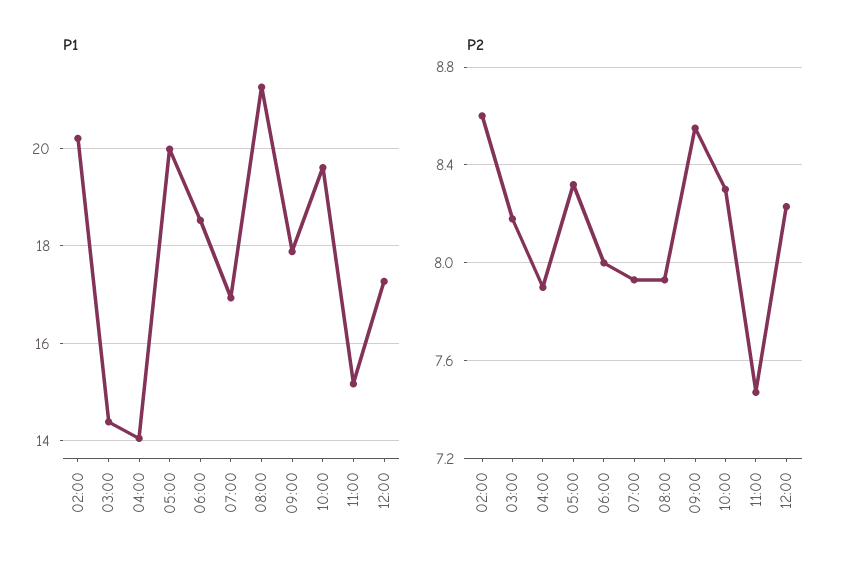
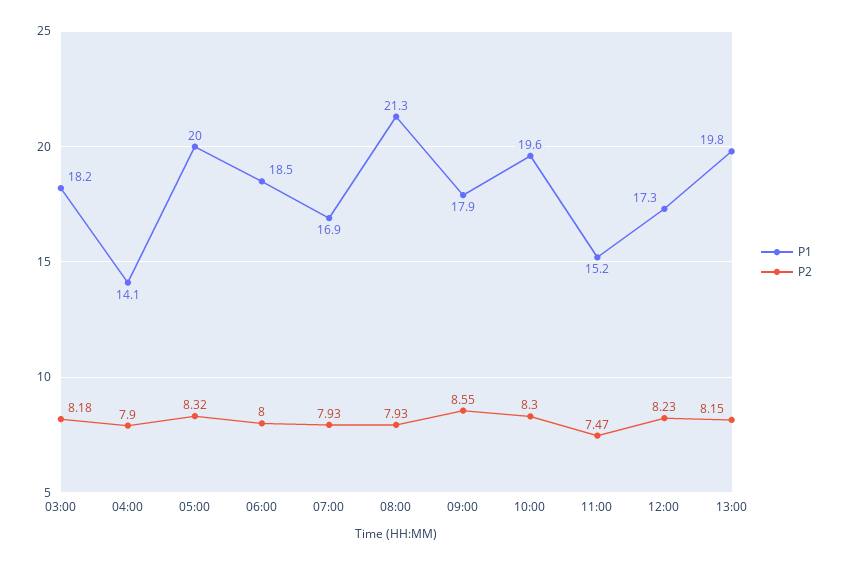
P1, 02:00: 20.2 -> none
P1, 03:00: 14.4 -> 18.2
P2, 02:00: 8.6 -> none
P1, 13:00: none -> 19.8
P2, 13:00: none -> 8.15

